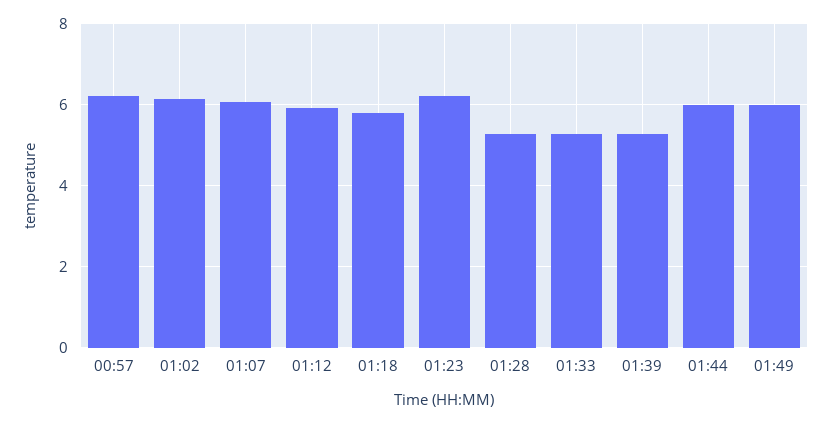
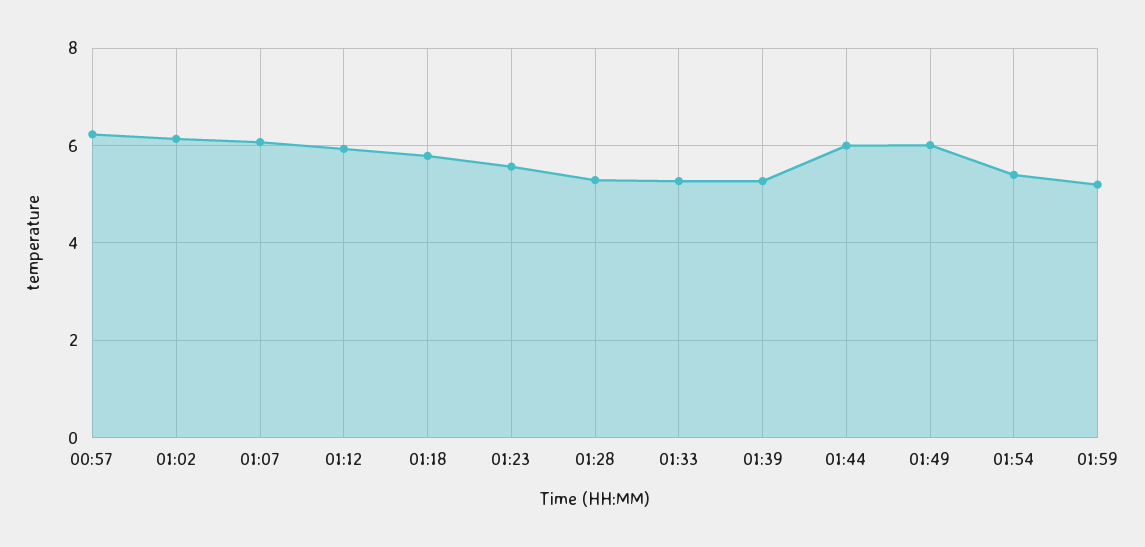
01:23: 6.2 -> 5.6
01:54: none -> 5.4
01:59: none -> 5.2

